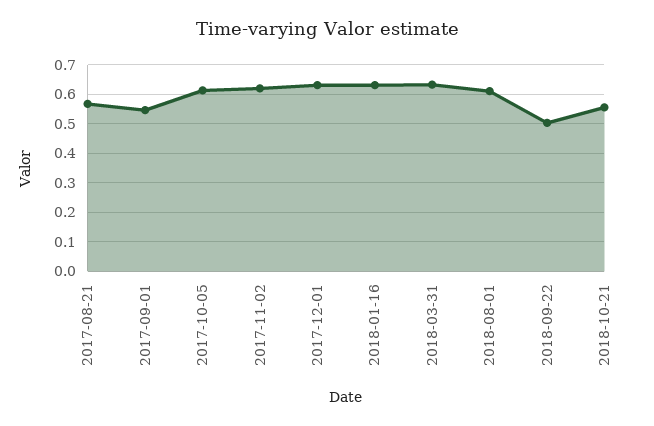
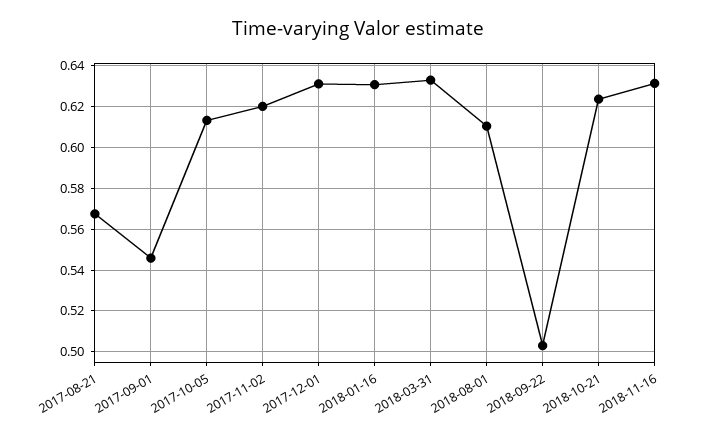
2018-10-21: 0.55 -> 0.625
2018-11-16: none -> 0.63

